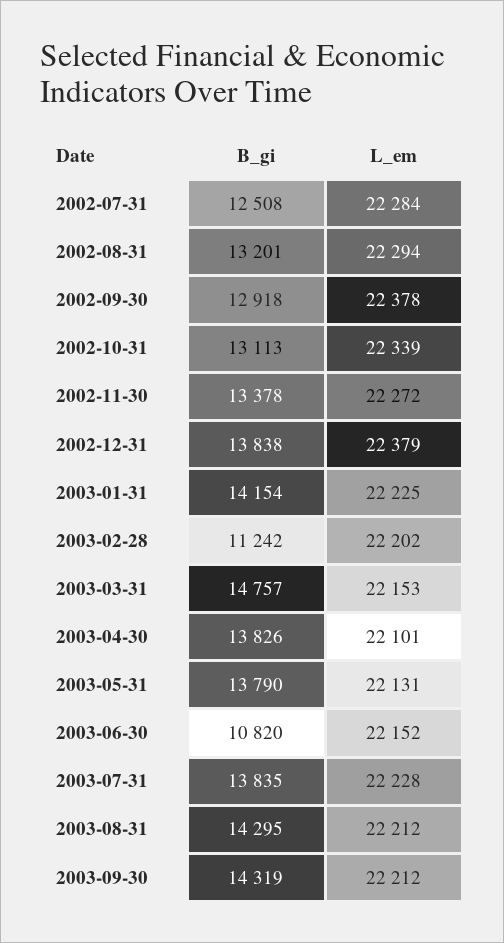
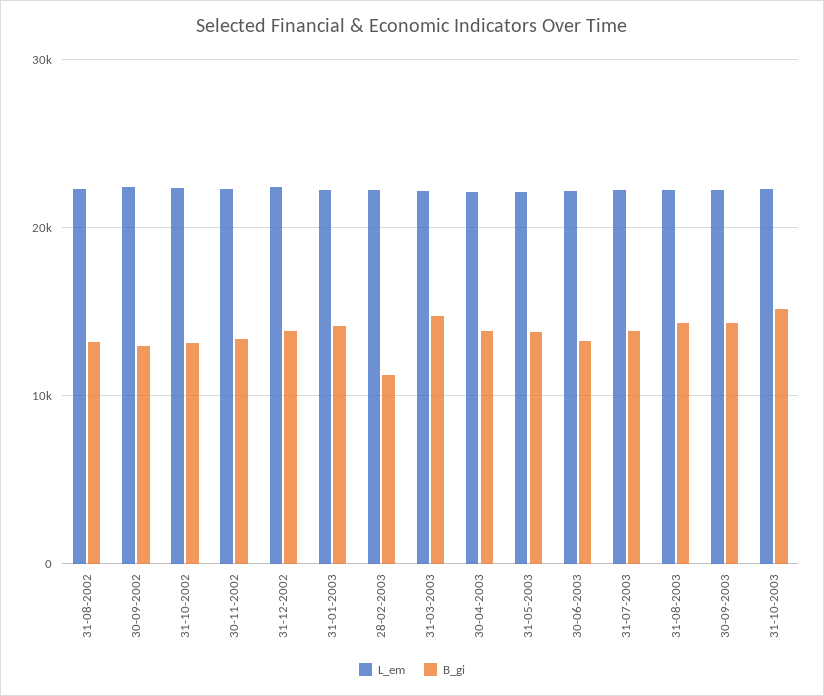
B_gi, 2002-07-31: 12508 -> none
L_em, 2002-07-31: 22284 -> none
B_gi, 2003-06-30: 10820 -> 13000
L_em, 31-10-2003: none -> 22000
B_gi, 31-10-2003: none -> 15000

